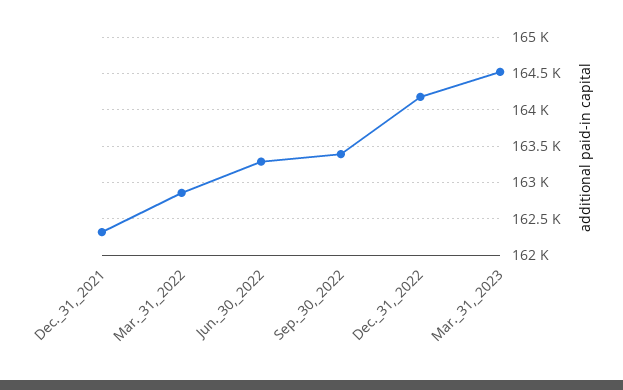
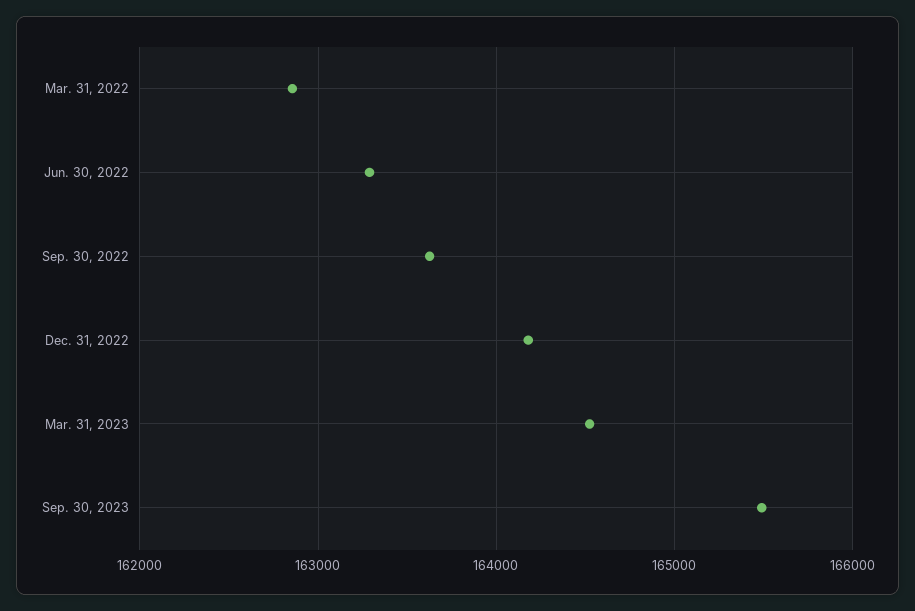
Dec._31,_2021: 162300 -> none
Sep._30,_2022: 163400 -> 163600
Sep. 30, 2023: none -> 165500

